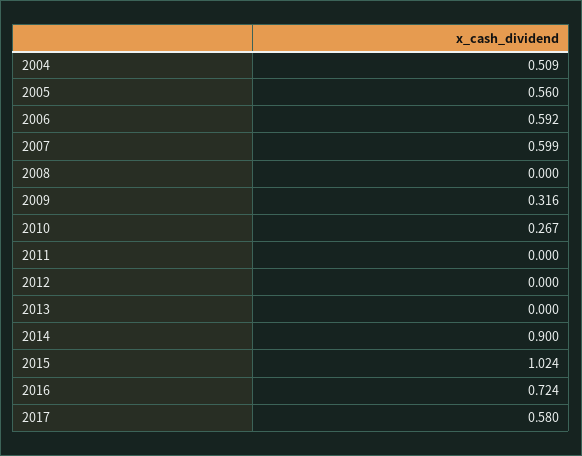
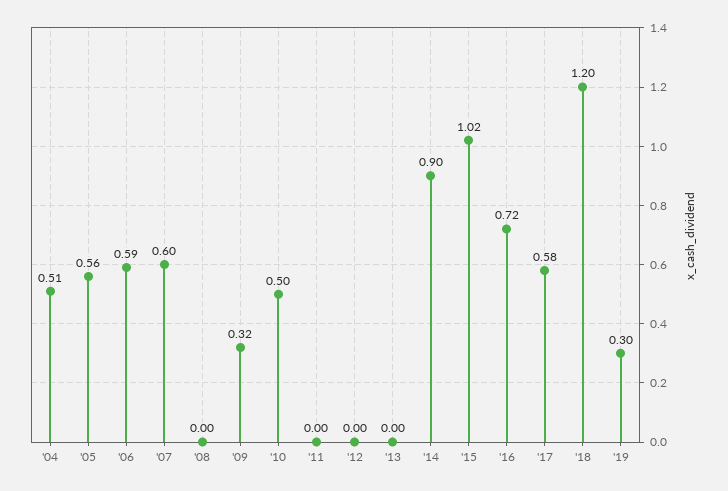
2010: 0.267 -> 0.5
'18: none -> 1.2
'19: none -> 0.3

